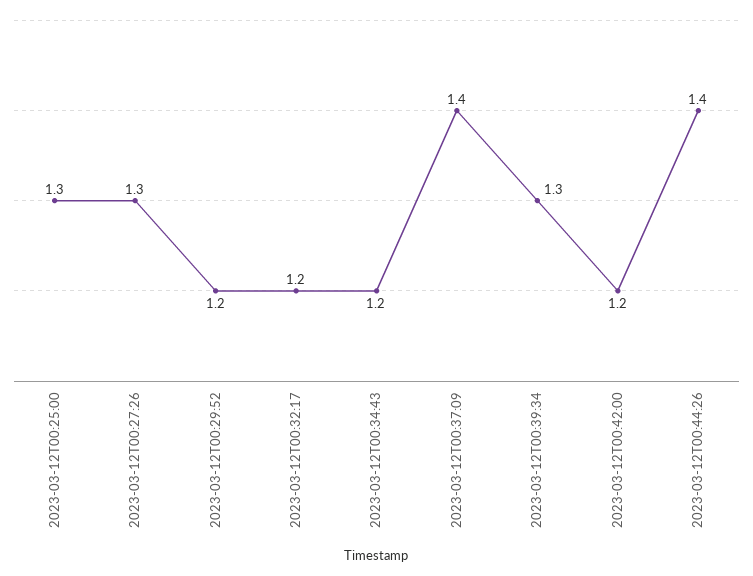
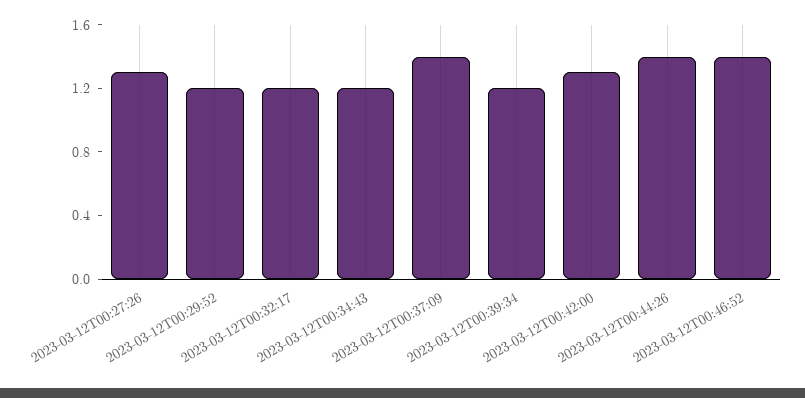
2023-03-12T00:25:00: 1.3 -> none
2023-03-12T00:39:34: 1.3 -> 1.2
2023-03-12T00:42:00: 1.2 -> 1.3
2023-03-12T00:46:52: none -> 1.4

